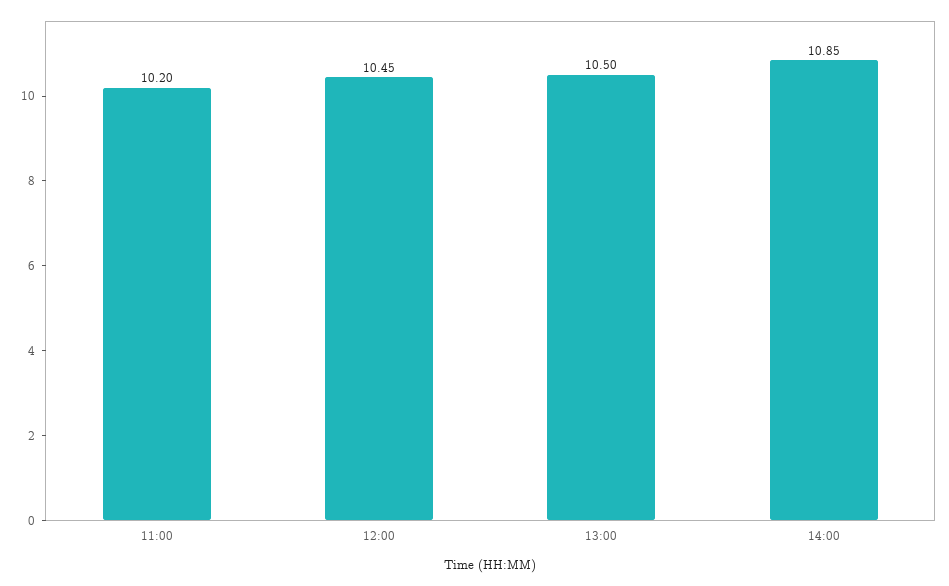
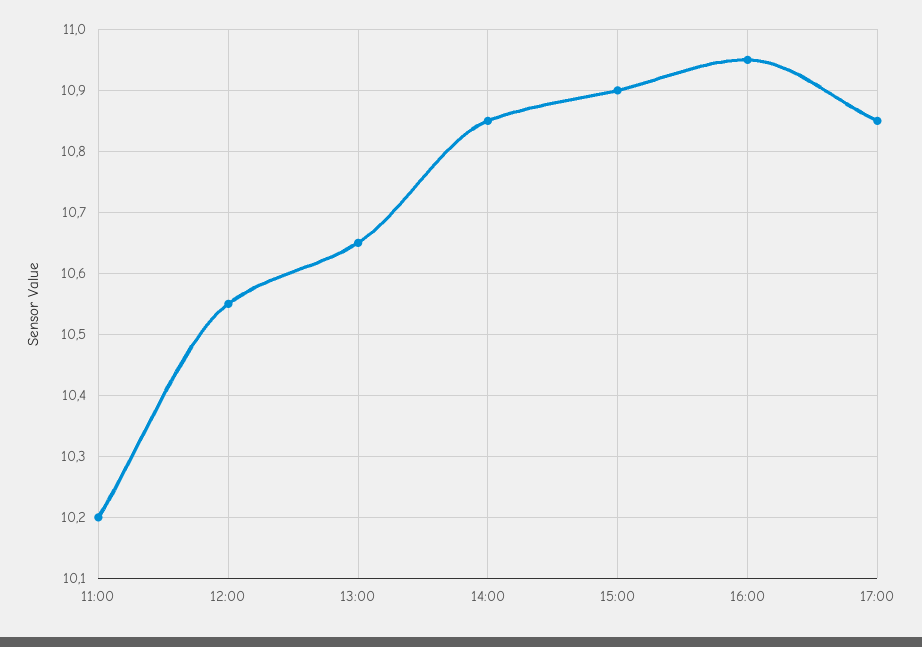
12:00: 10.45 -> 10.55
13:00: 10.5 -> 10.65
15:00: none -> 10.9
16:00: none -> 10.95
17:00: none -> 10.85

